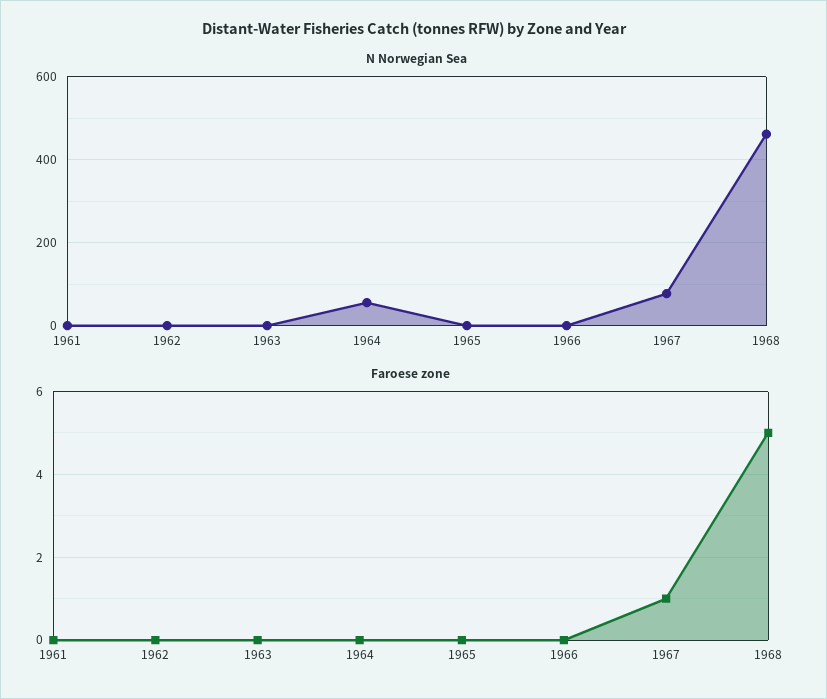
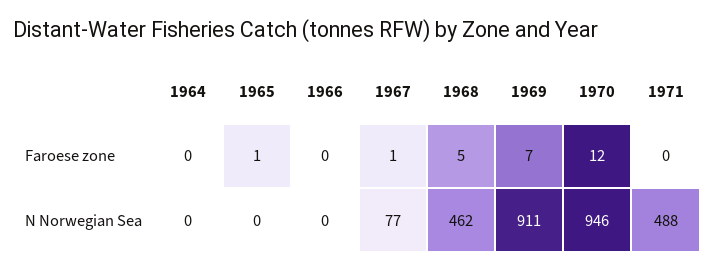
N Norwegian Sea, 1961: 0 -> none
N Norwegian Sea, 1962: 0 -> none
N Norwegian Sea, 1963: 0 -> none
N Norwegian Sea, 1964: 60 -> 0
Faroese zone, 1961: 0 -> none
Faroese zone, 1962: 0 -> none
Faroese zone, 1963: 0 -> none
Faroese zone, 1965: 0 -> 1
Faroese zone, 1969: none -> 7
Faroese zone, 1970: none -> 12
Faroese zone, 1971: none -> 0
N Norwegian Sea, 1969: none -> 911
N Norwegian Sea, 1970: none -> 946
N Norwegian Sea, 1971: none -> 488

